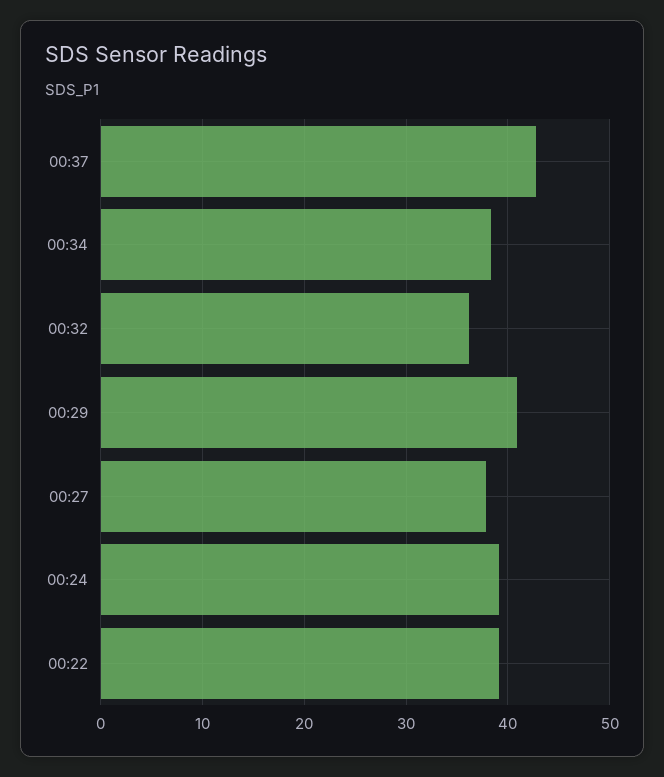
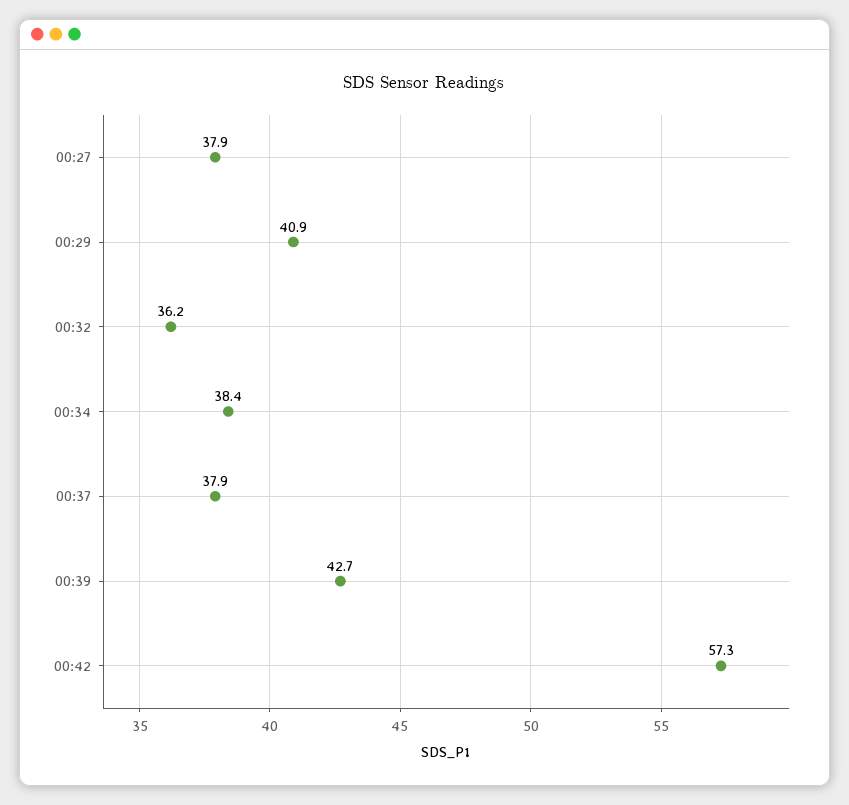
00:37: 43 -> 37.9
00:24: 39 -> none
00:22: 39 -> none
00:39: none -> 42.7
00:42: none -> 57.3

